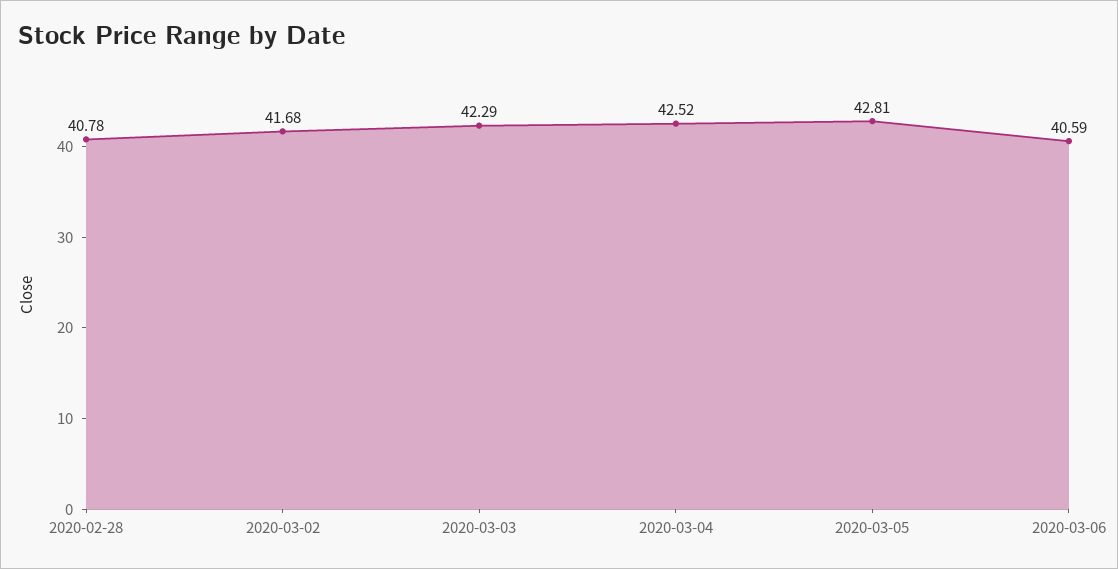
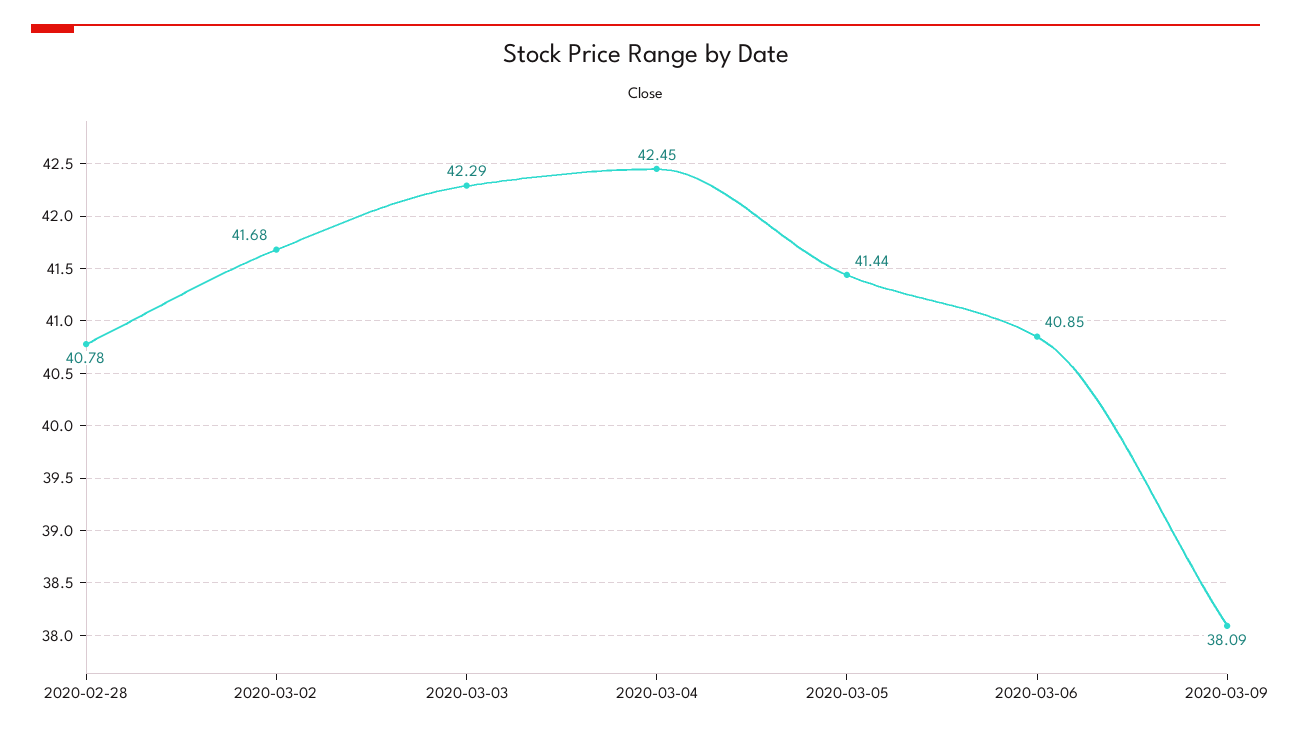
2020-03-04: 42.52 -> 42.45
2020-03-05: 42.81 -> 41.44
2020-03-06: 40.59 -> 40.85
2020-03-09: none -> 38.09

